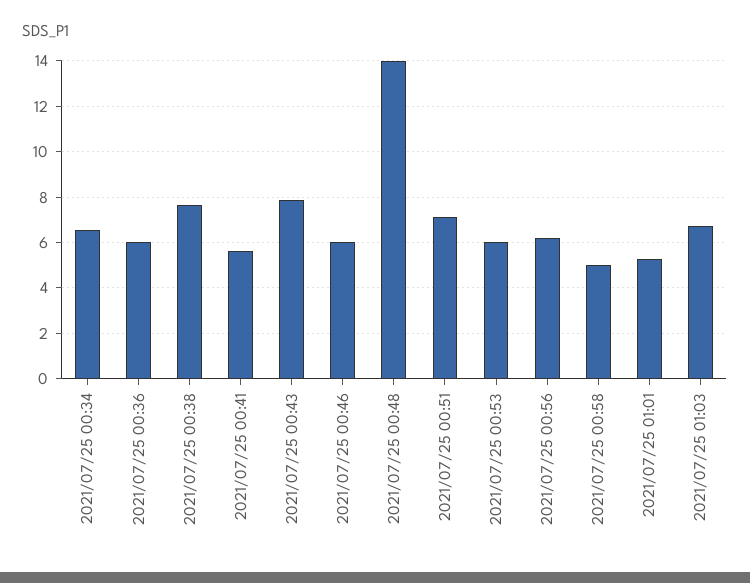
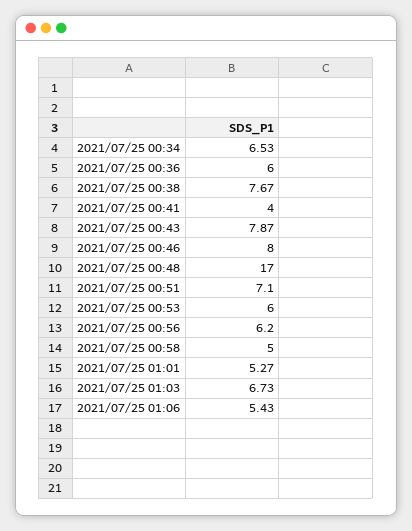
2021/07/25 00:41: 5.5 -> 4
2021/07/25 00:46: 6 -> 8
2021/07/25 00:48: 14 -> 17
2021/07/25 01:06: none -> 5.43

